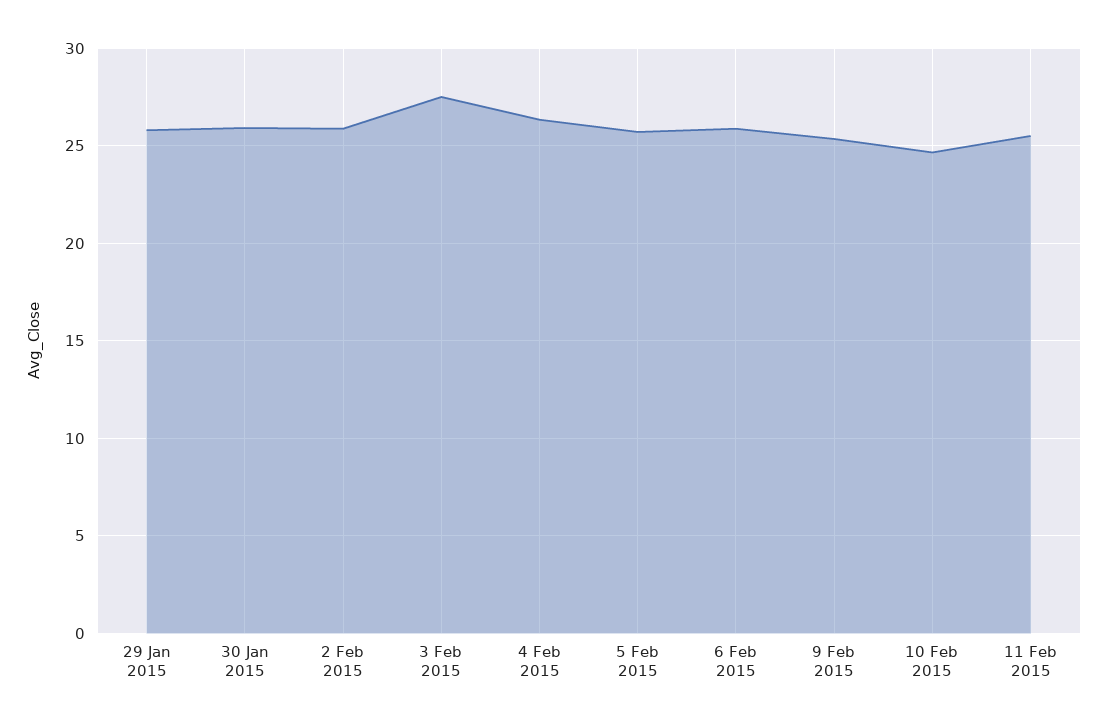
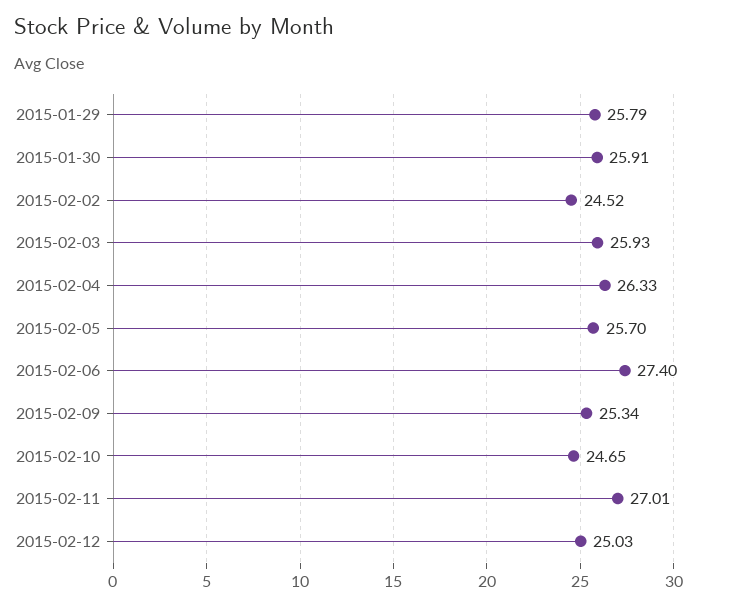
2 Feb 2015: 26 -> 24.52
3 Feb 2015: 27.5 -> 25.93
6 Feb 2015: 26 -> 27.4
11 Feb 2015: 25.5 -> 27.01
2015-02-12: none -> 25.03

